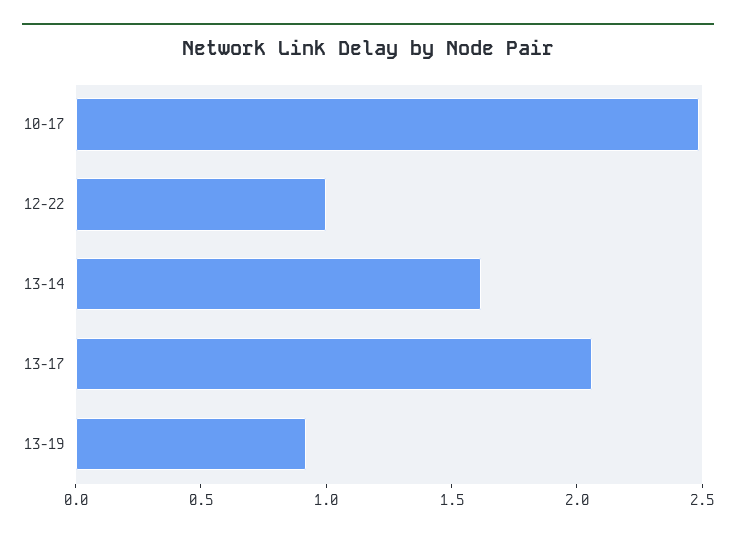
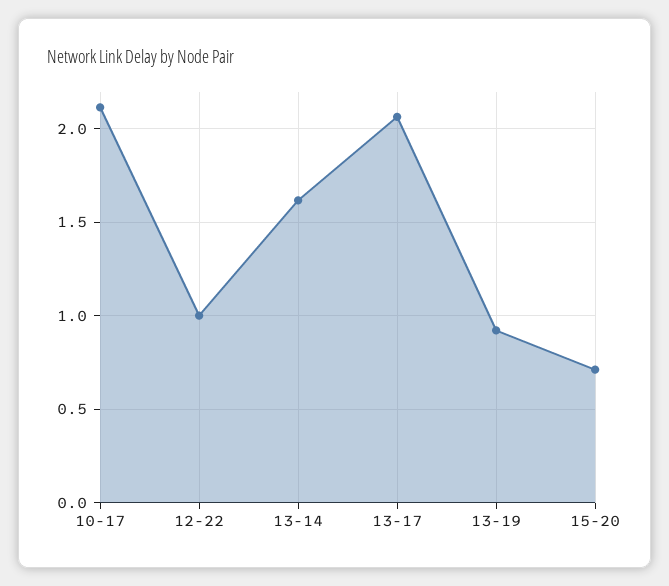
10-17: 2.5 -> 2.1
15-20: none -> 0.7

